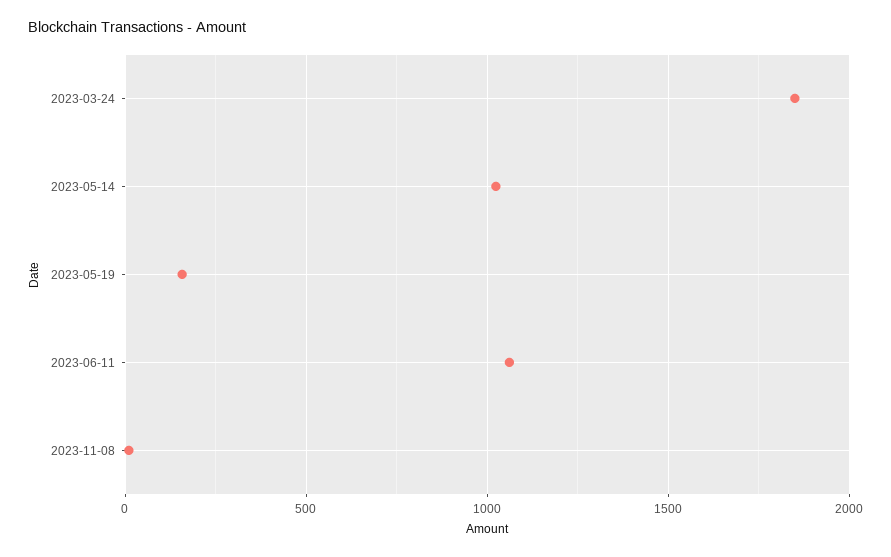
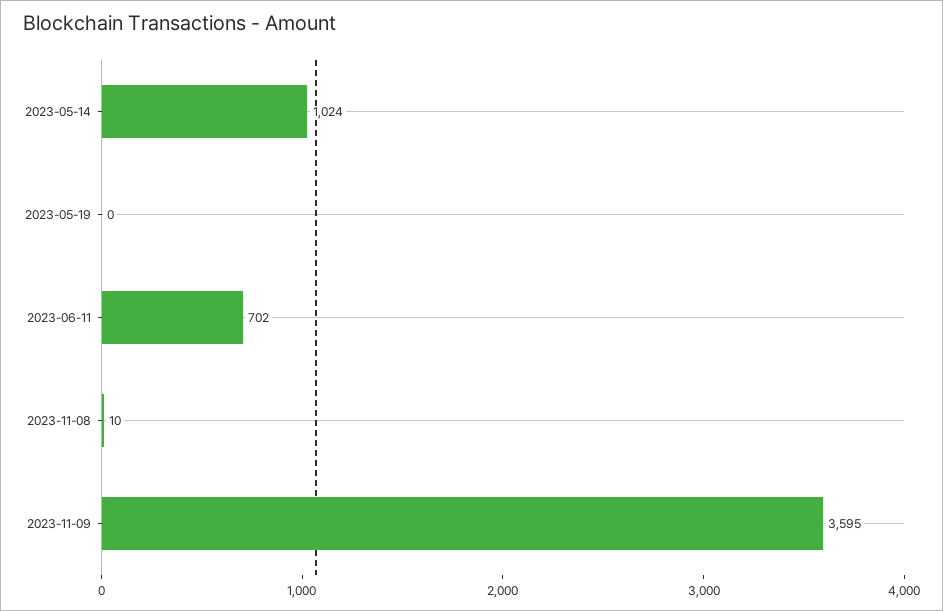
2023-03-24: 1850 -> none
2023-05-19: 150 -> 0
2023-06-11: 1050 -> 702
2023-11-09: none -> 3595

